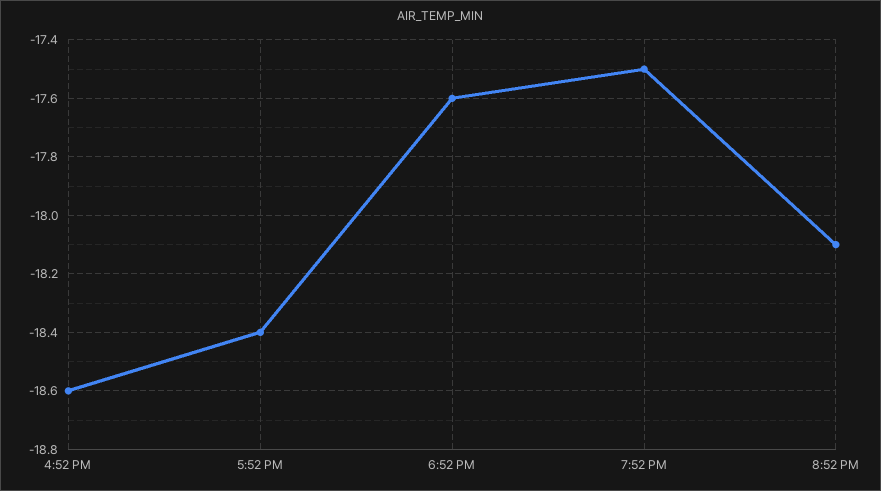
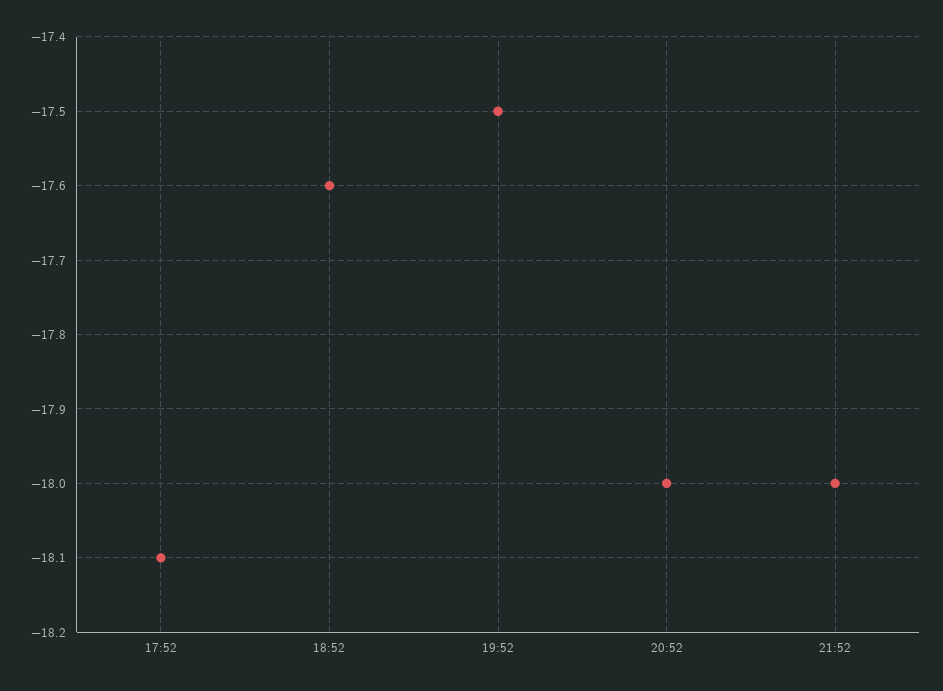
4:52 PM: -18.6 -> none
5:52 PM: -18.4 -> -18.1
8:52 PM: -18.1 -> -18
21:52: none -> -18

